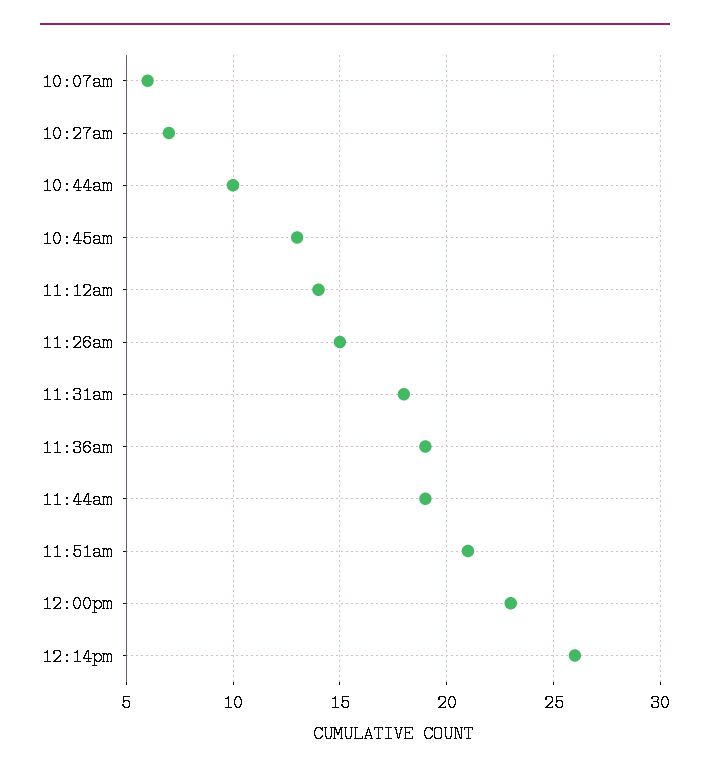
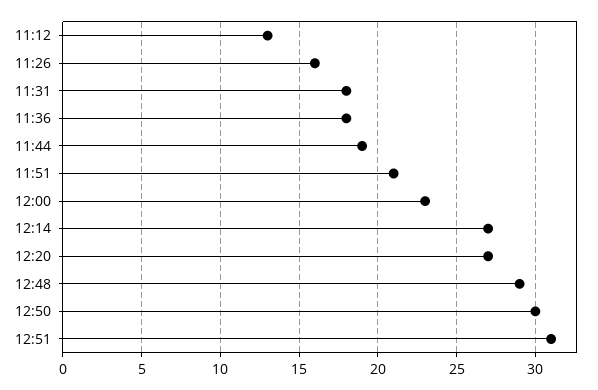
10:07am: 6 -> none
10:27am: 7 -> none
10:44am: 10 -> none
10:45am: 13 -> none
11:12am: 14 -> 13
11:26am: 15 -> 16
11:36am: 19 -> 18
12:14pm: 26 -> 27
12:20: none -> 27
12:48: none -> 29
12:50: none -> 30
12:51: none -> 31

